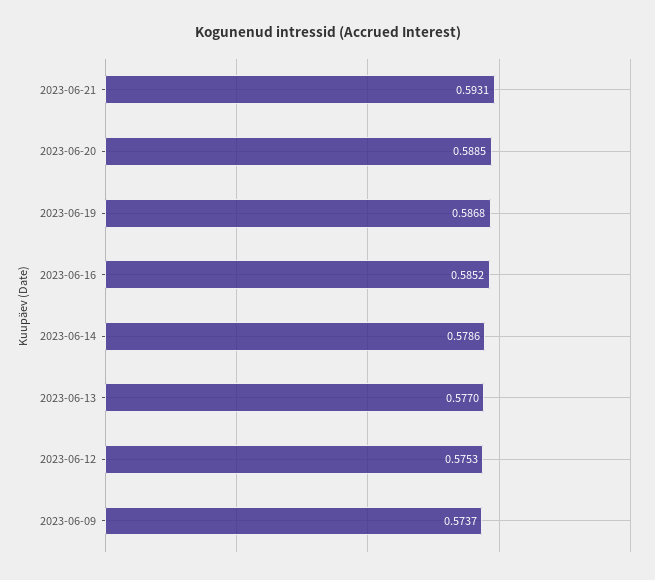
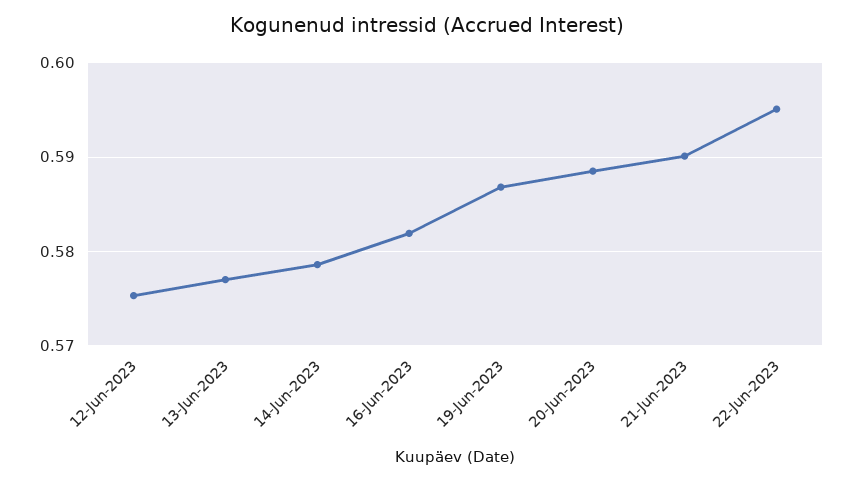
2023-06-21: 0.5931 -> 0.59
2023-06-16: 0.5852 -> 0.582
2023-06-09: 0.5737 -> none
22-Jun-2023: none -> 0.595

